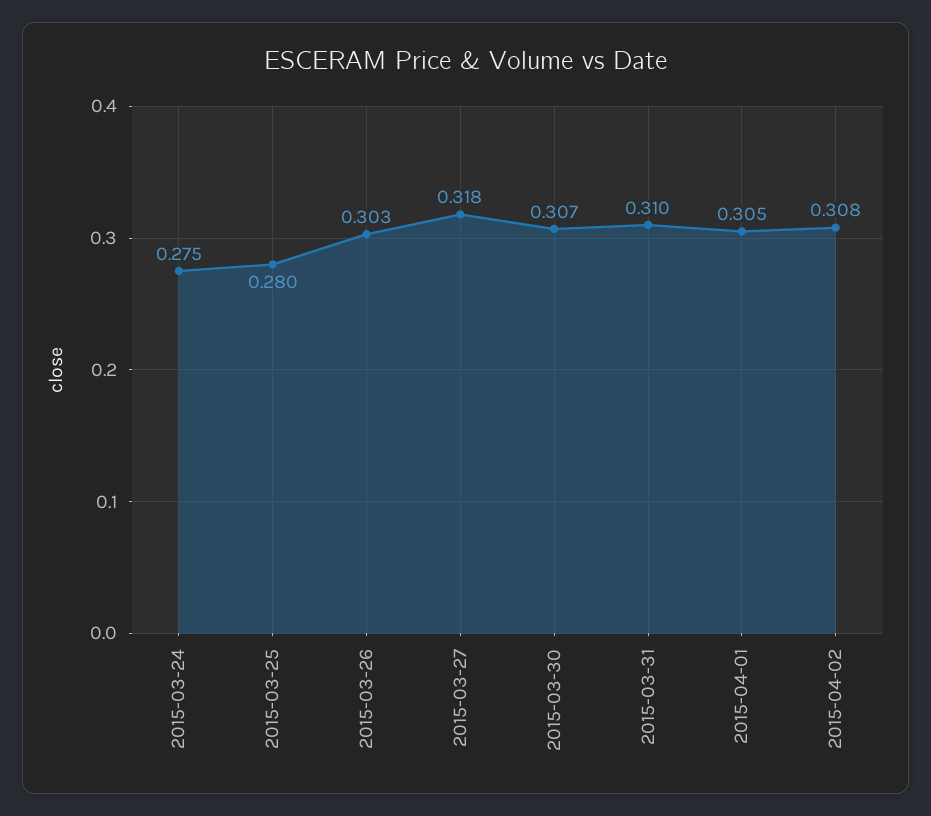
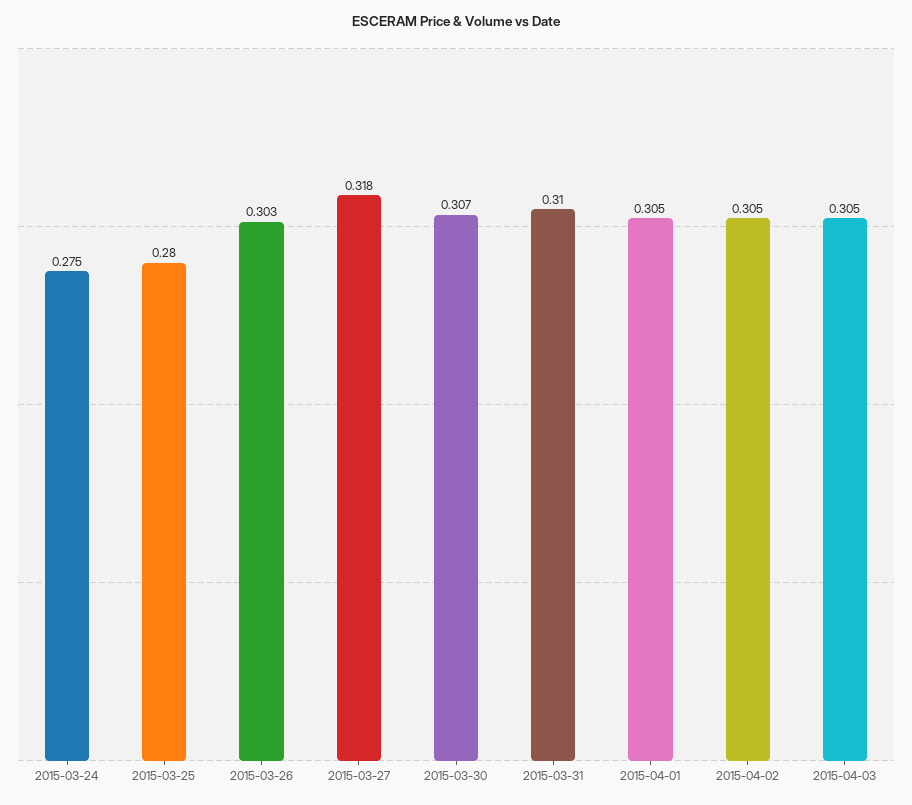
2015-04-02: 0.308 -> 0.305
2015-04-03: none -> 0.305

